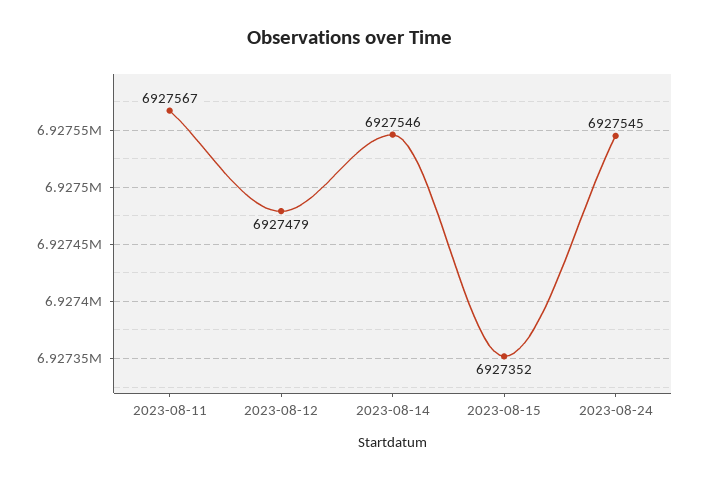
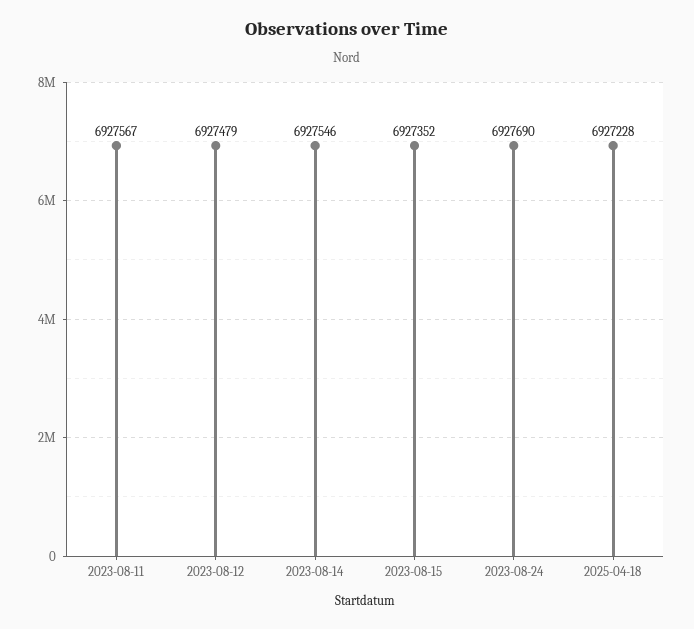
2023-08-24: 6927545 -> 6927690
2025-04-18: none -> 6927228

